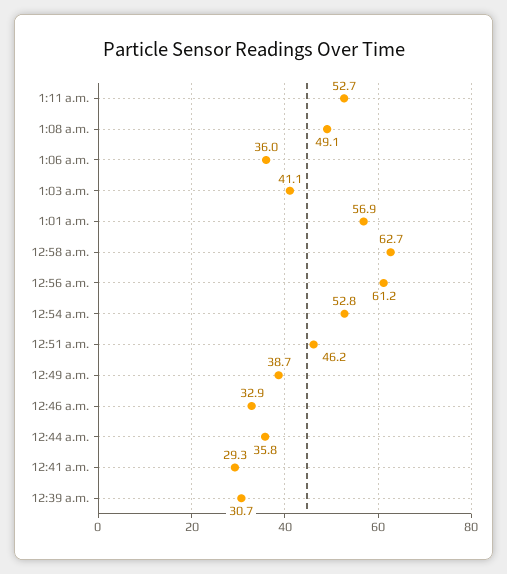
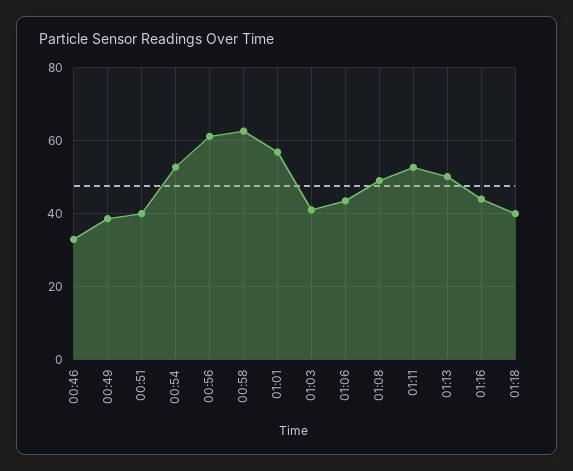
1:06 a.m.: 36 -> 44
12:51 a.m.: 46.2 -> 40
12:44 a.m.: 35.8 -> none
12:41 a.m.: 29.3 -> none
12:39 a.m.: 30.7 -> none
01:13: none -> 50
01:16: none -> 44
01:18: none -> 40

